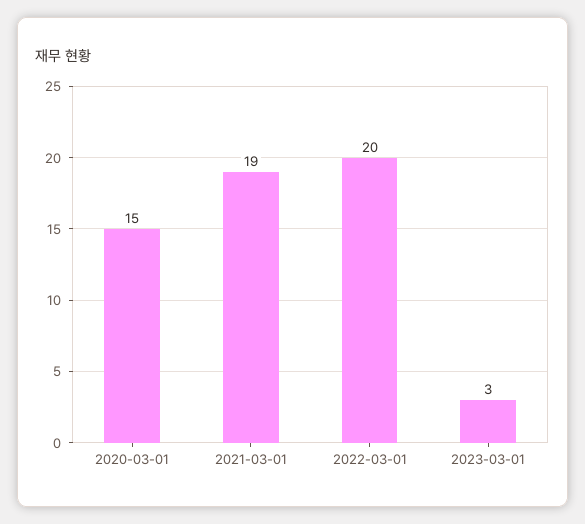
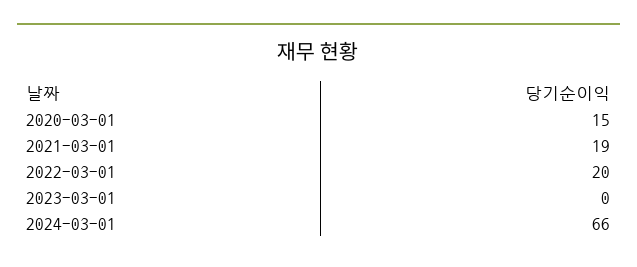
2023-03-01: 3 -> 0
2024-03-01: none -> 66

